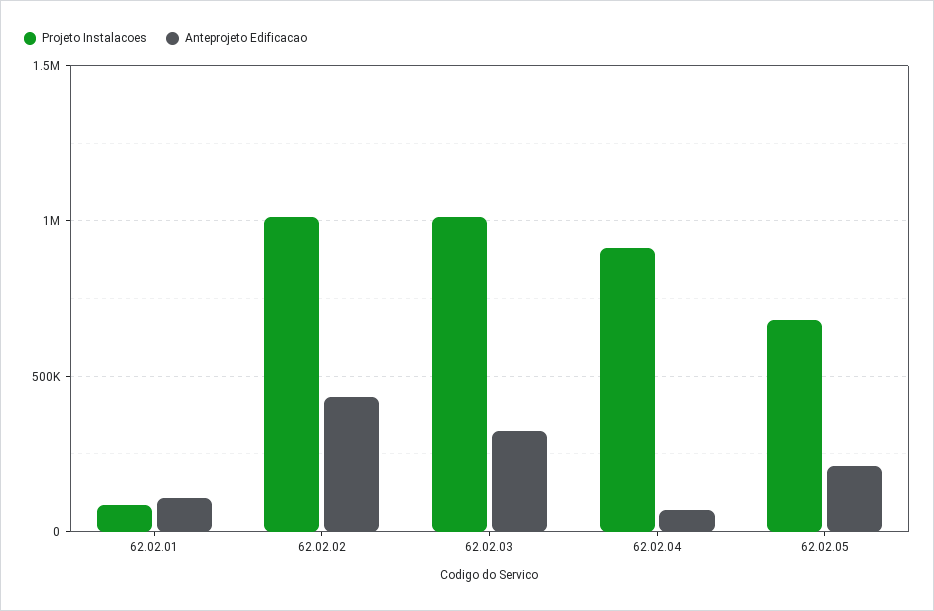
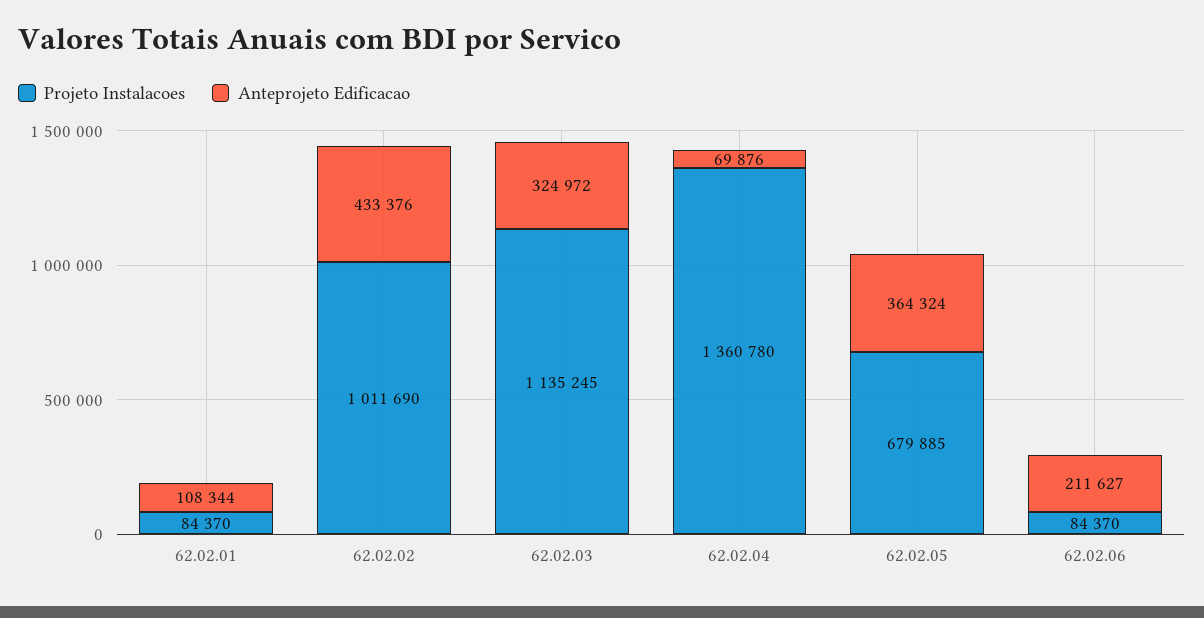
Projeto Instalacoes, 62.02.03: 1000000 -> 1135245
Projeto Instalacoes, 62.02.04: 900000 -> 1360780
Anteprojeto Edificacao, 62.02.05: 200000 -> 364324
Projeto Instalacoes, 62.02.06: none -> 84370
Anteprojeto Edificacao, 62.02.06: none -> 211627

